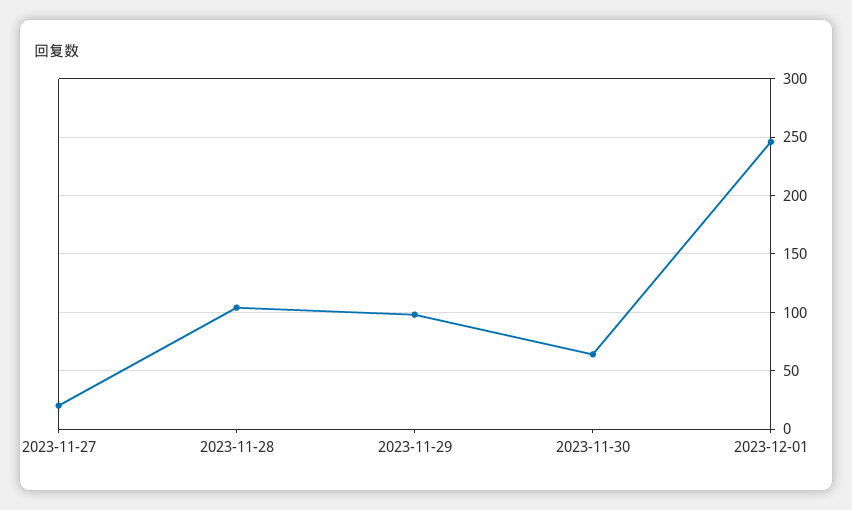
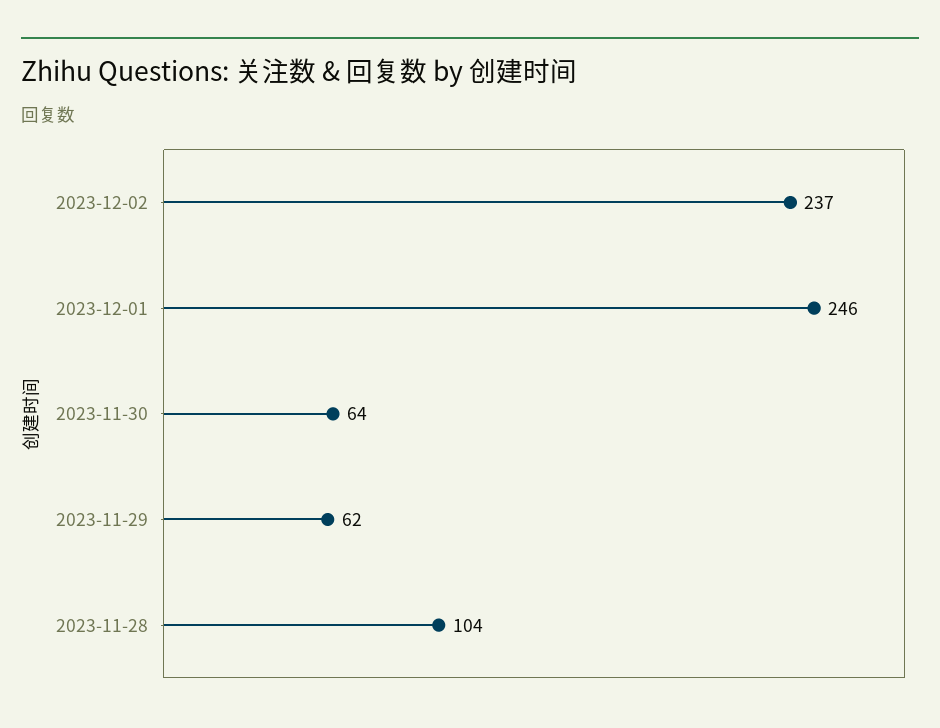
2023-11-27: 20 -> none
2023-11-29: 100 -> 62
2023-12-02: none -> 237

